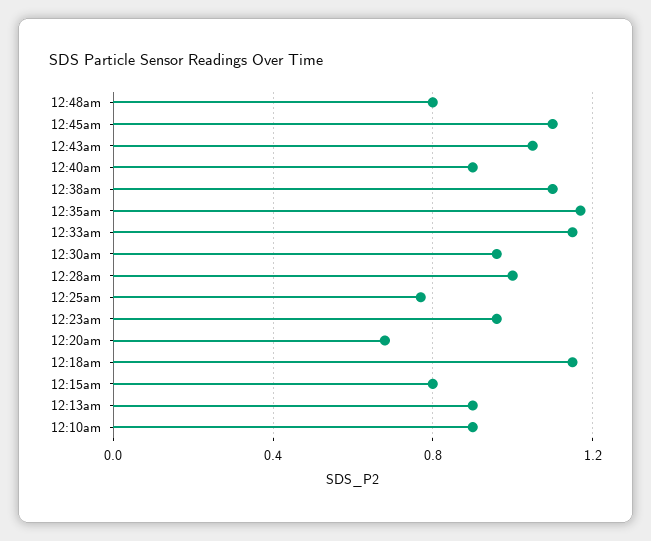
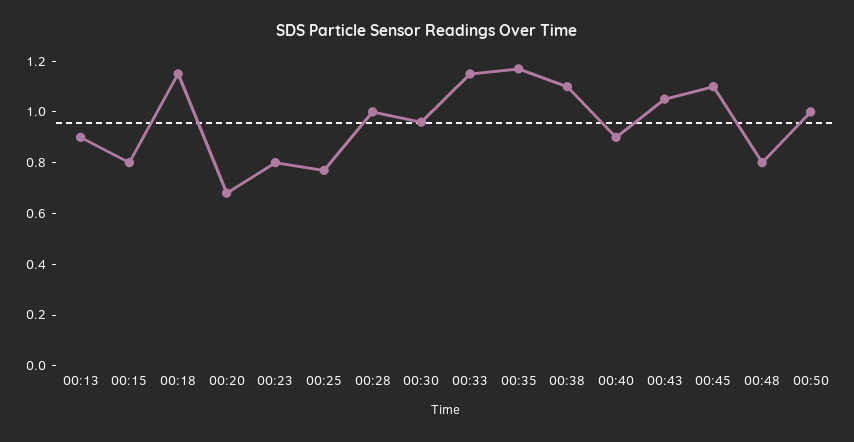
12:23am: 0.95 -> 0.8
12:10am: 0.9 -> none
00:50: none -> 1

